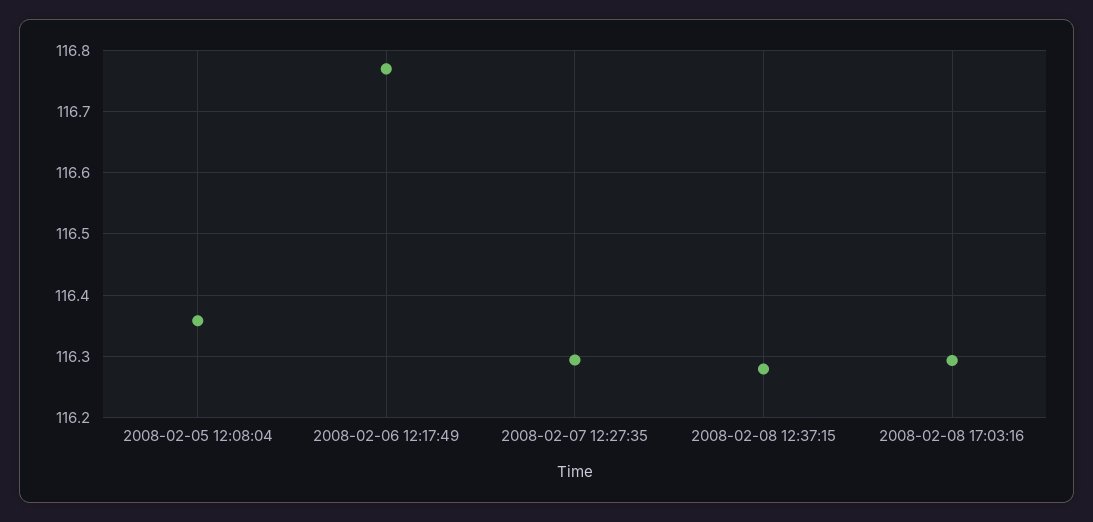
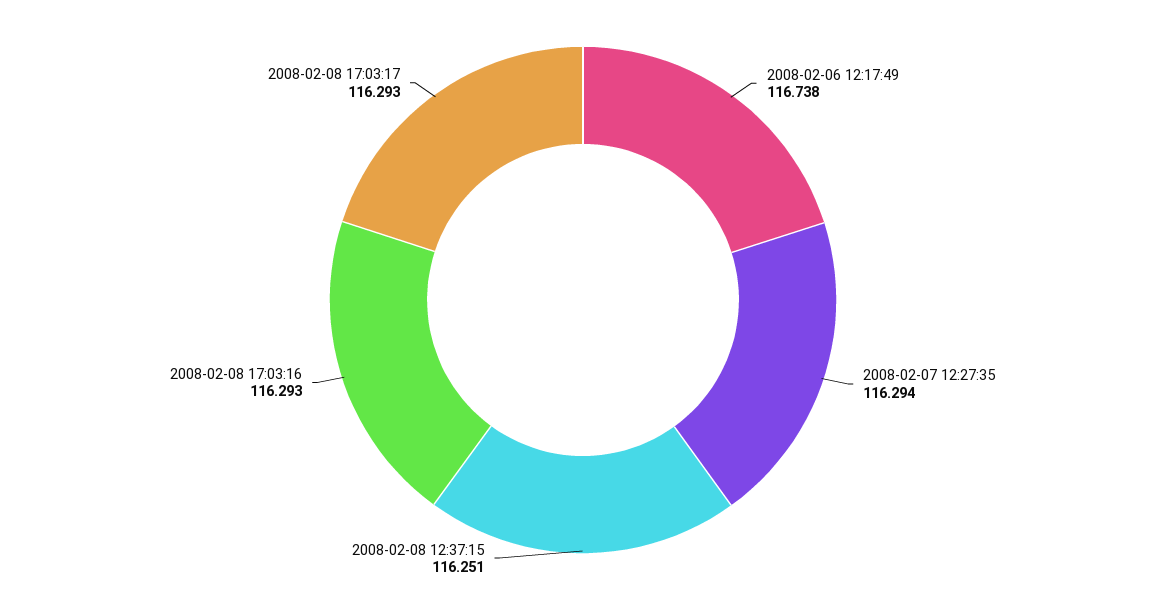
2008-02-05 12:08:04: 116.36 -> none
2008-02-06 12:17:49: 116.77 -> 116.738
2008-02-08 12:37:15: 116.28 -> 116.251
2008-02-08 17:03:17: none -> 116.293

